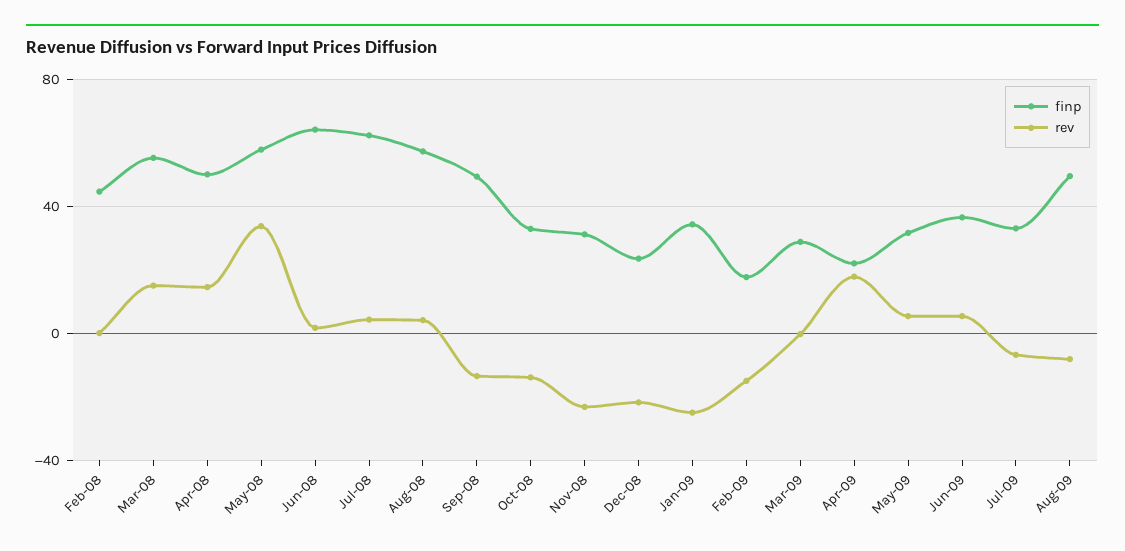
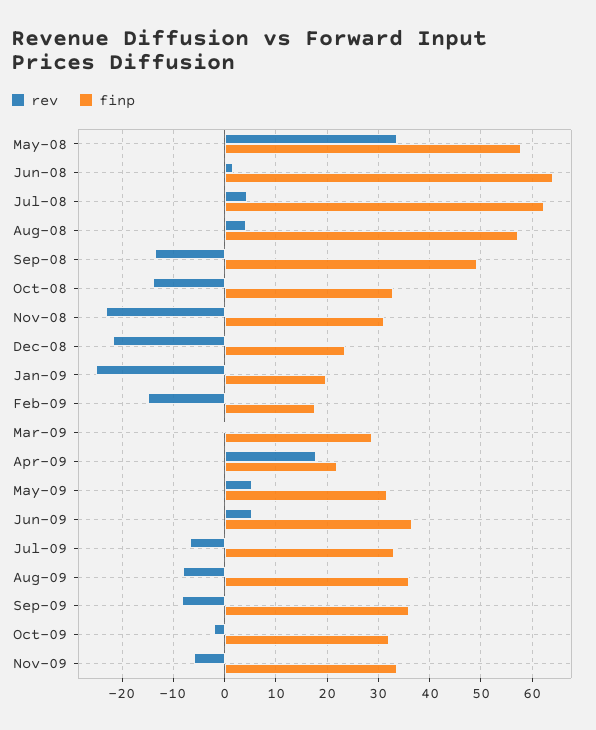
finp, Feb-08: 45 -> none
rev, Feb-08: 0 -> none
finp, Mar-08: 55 -> none
rev, Mar-08: 15 -> none
finp, Apr-08: 50 -> none
rev, Apr-08: 15 -> none
finp, Jan-09: 35 -> 20
finp, Aug-09: 50 -> 36
rev, Sep-09: none -> -8
finp, Sep-09: none -> 36
rev, Oct-09: none -> -2
finp, Oct-09: none -> 32
rev, Nov-09: none -> -6
finp, Nov-09: none -> 34

